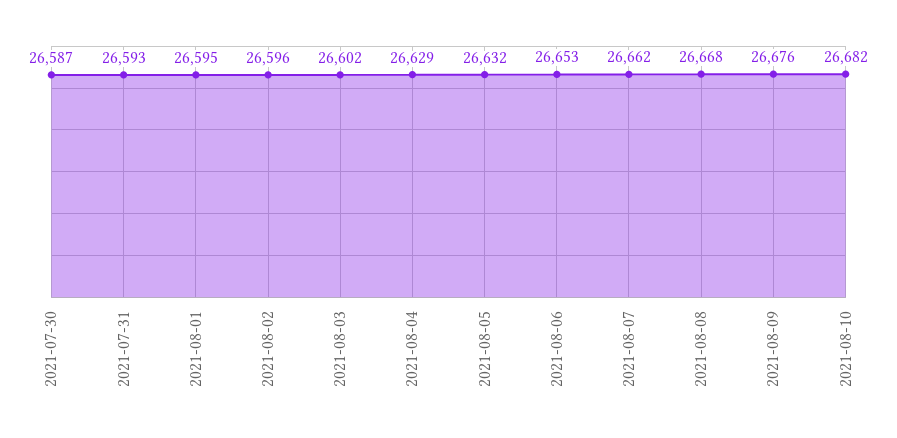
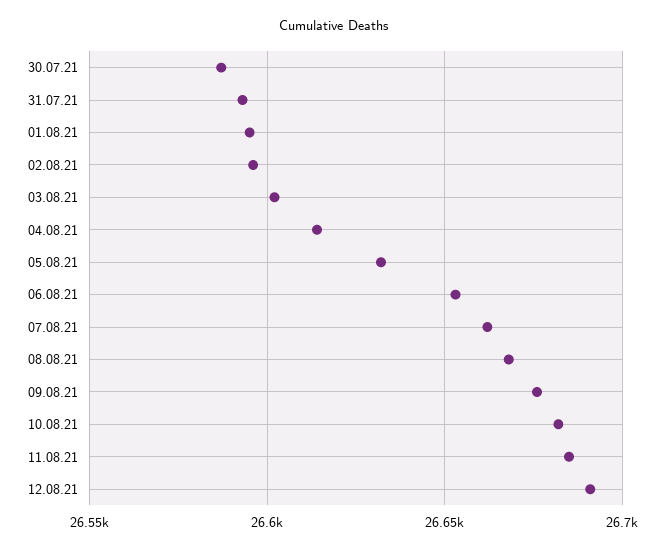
2021-08-04: 26629 -> 26615
11.08.21: none -> 26685
12.08.21: none -> 26690

